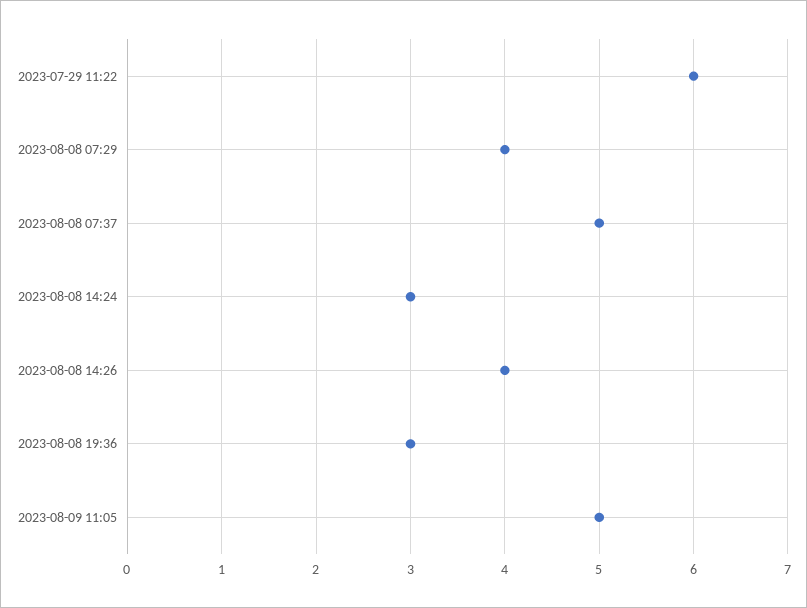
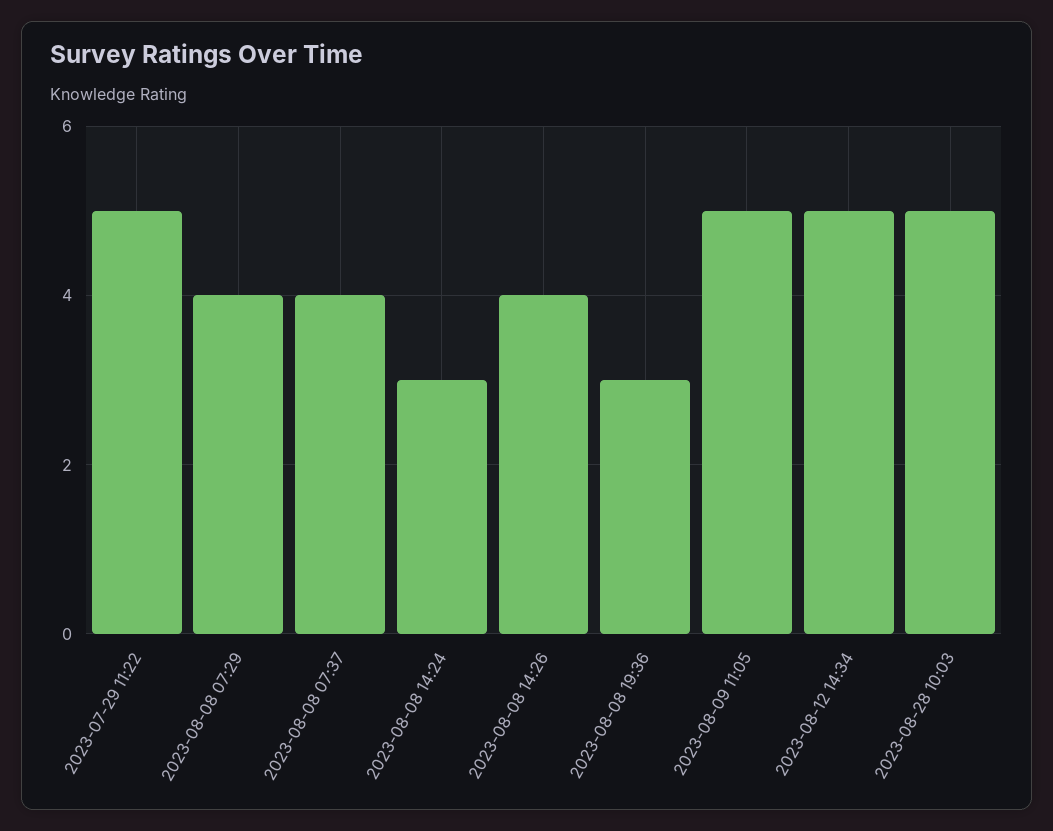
2023-07-29 11:22: 6 -> 5
2023-08-08 07:37: 5 -> 4
2023-08-12 14:34: none -> 5
2023-08-28 10:03: none -> 5

